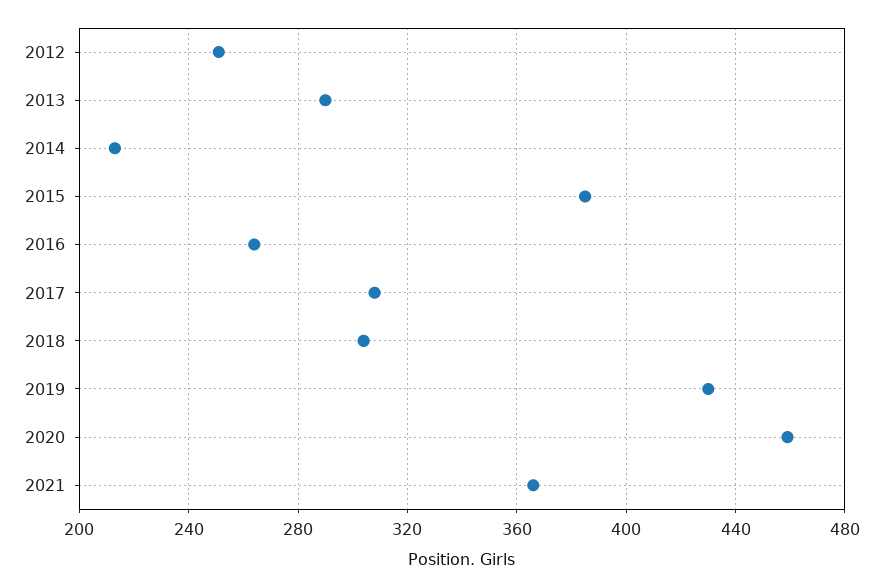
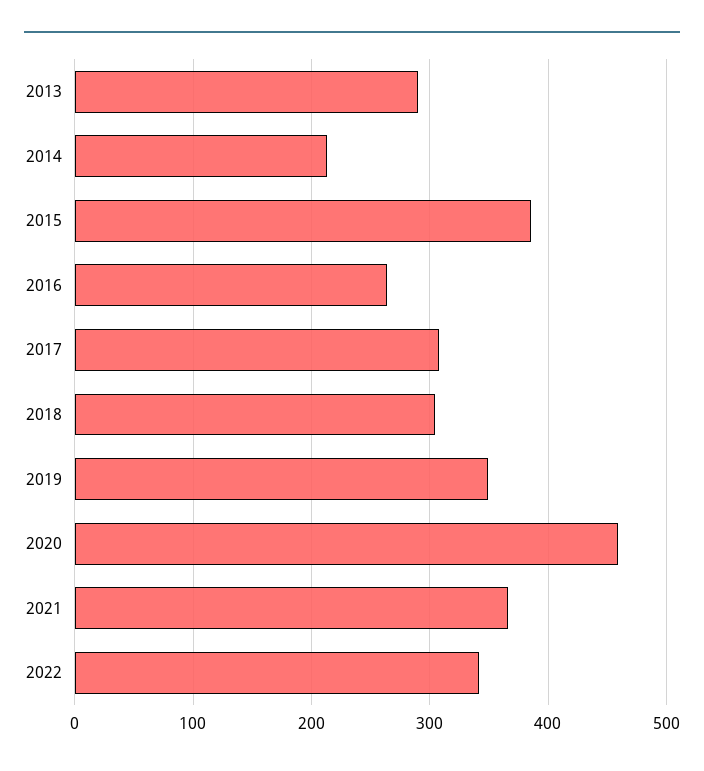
2012: 250 -> none
2019: 430 -> 350
2022: none -> 340

